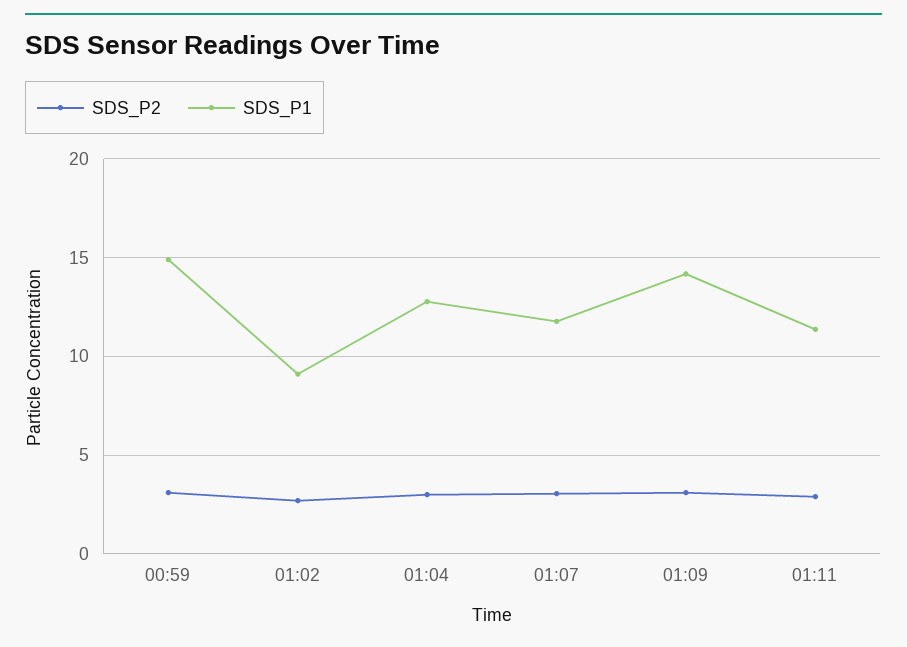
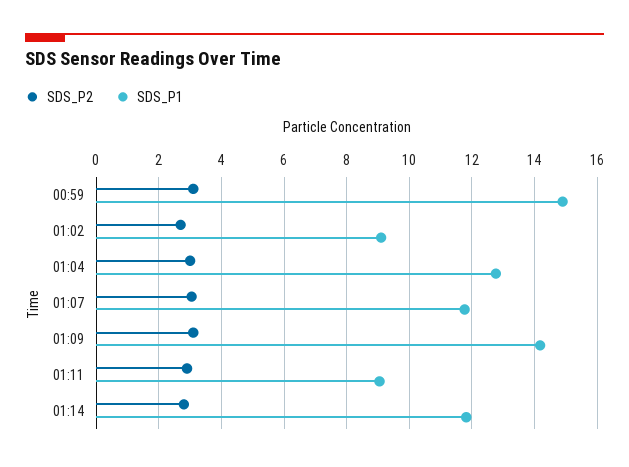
SDS_P1, 01:11: 11.5 -> 9
SDS_P2, 01:14: none -> 2.8
SDS_P1, 01:14: none -> 11.8

